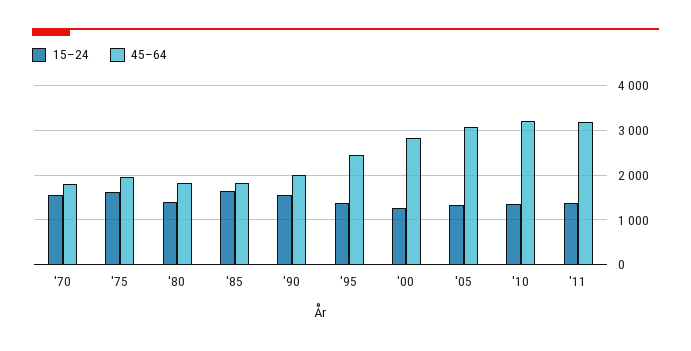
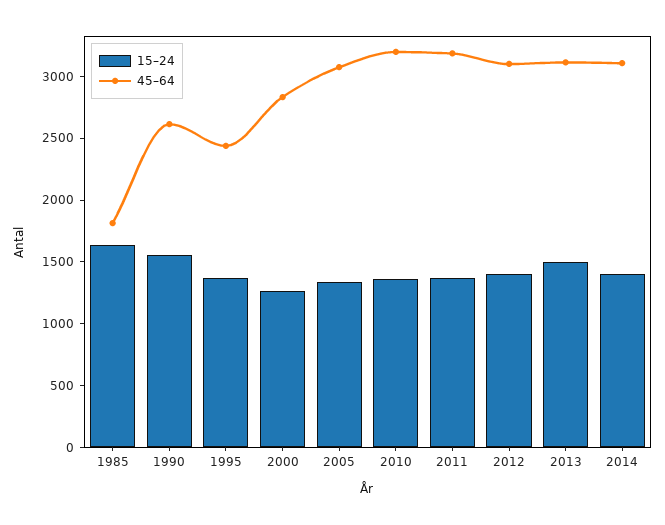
15–24, '70: 1600 -> none
45–64, '70: 1800 -> none
15–24, '75: 1600 -> none
45–64, '75: 2000 -> none
15–24, '80: 1400 -> none
45–64, '80: 1800 -> none
45–64, '90: 2000 -> 2600
15–24, 2012: none -> 1400
45–64, 2012: none -> 3100
15–24, 2013: none -> 1500
45–64, 2013: none -> 3100
15–24, 2014: none -> 1400
45–64, 2014: none -> 3100

